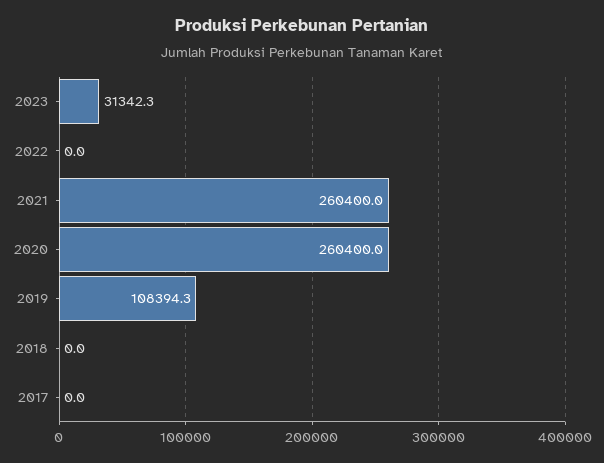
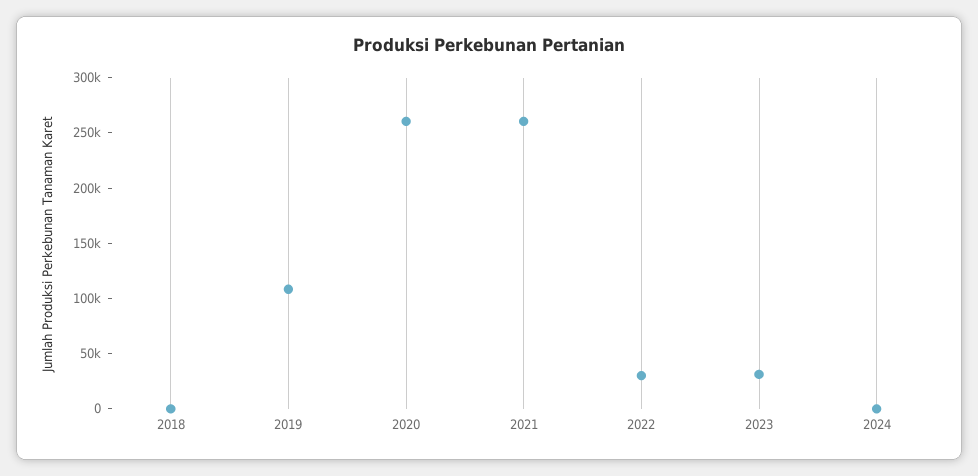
2022: 0 -> 30000
2017: 0 -> none
2024: none -> 0

